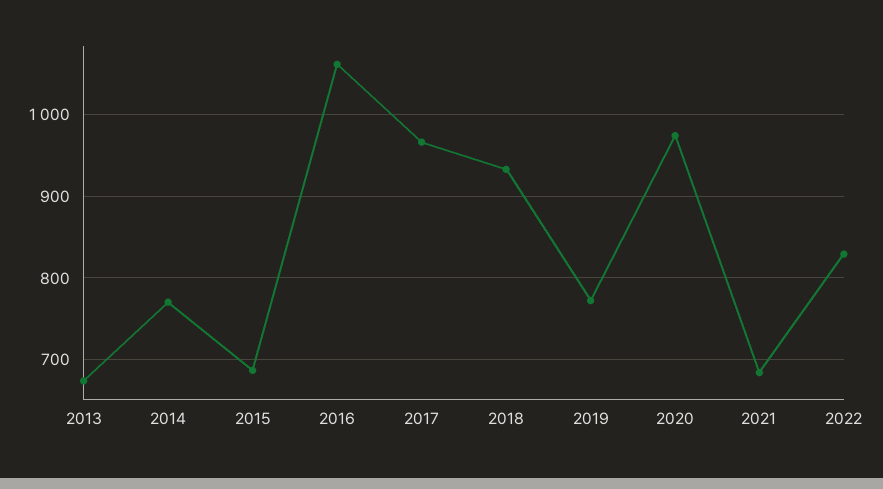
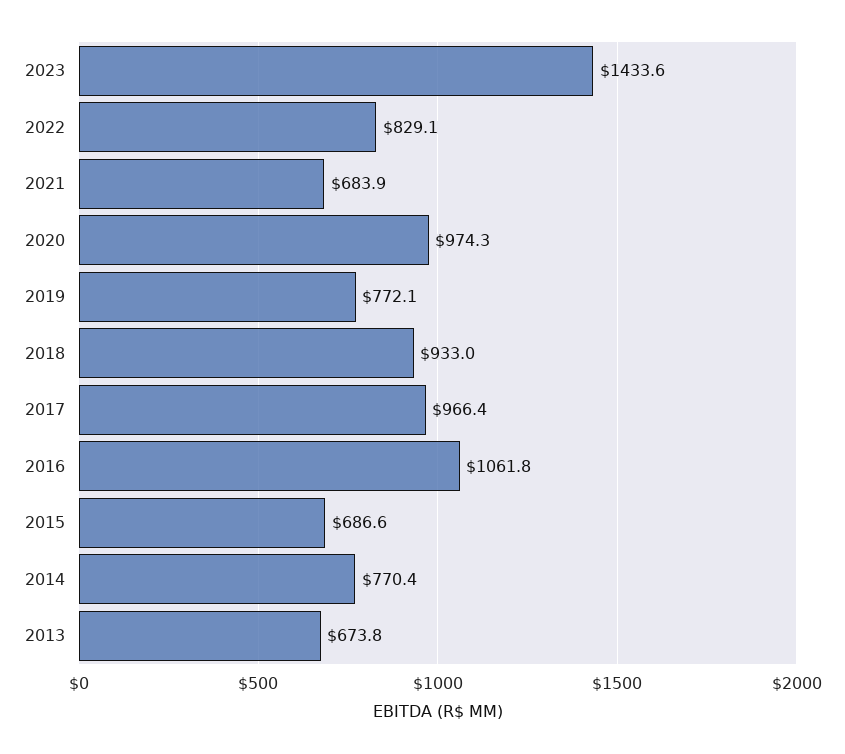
2023: none -> 1433.6

